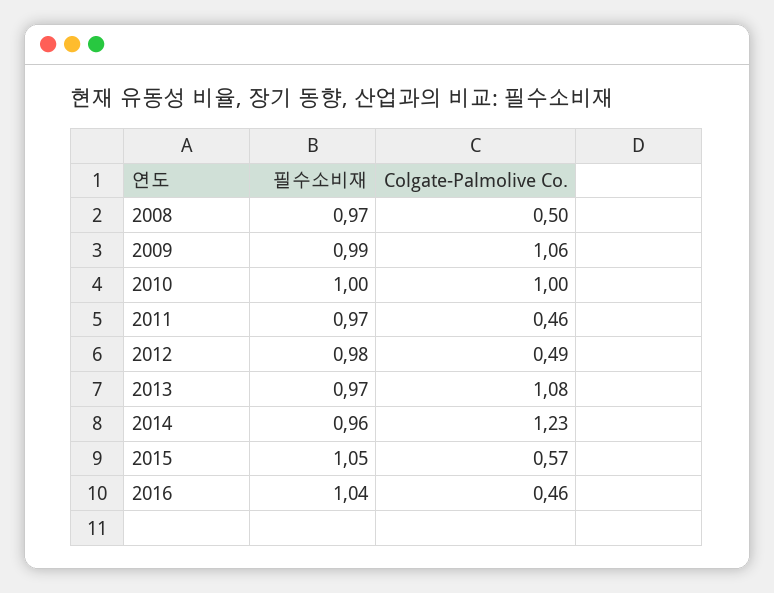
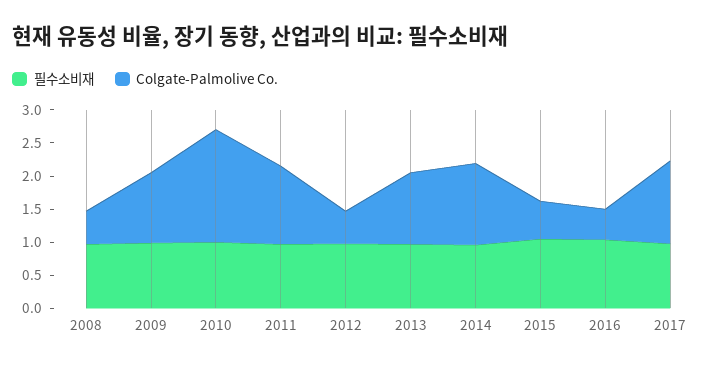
Colgate-Palmolive Co., 2010: 1 -> 1.75
Colgate-Palmolive Co., 2011: 0.46 -> 1.25
필수소비재, 2017: none -> 1
Colgate-Palmolive Co., 2017: none -> 1.25

